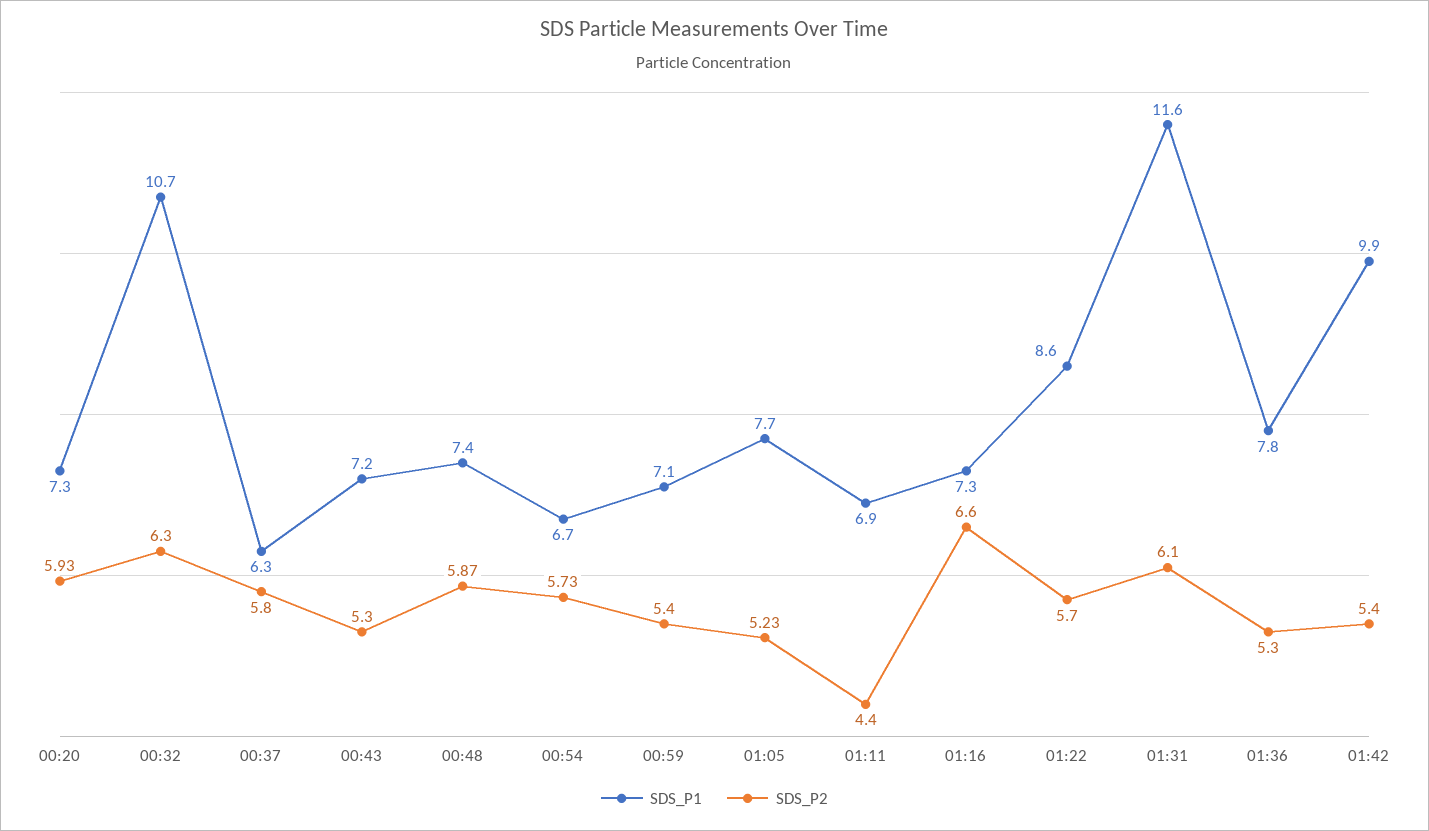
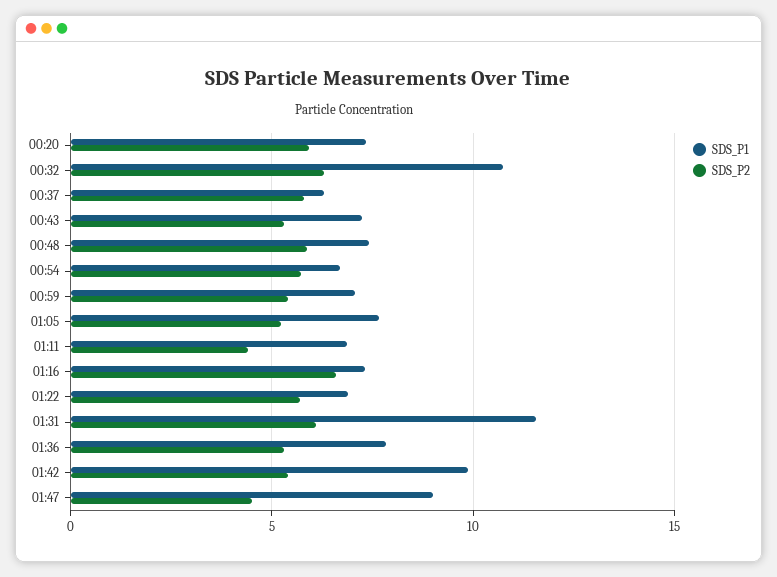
SDS_P1, 01:22: 8.6 -> 7
SDS_P1, 01:47: none -> 9
SDS_P2, 01:47: none -> 4.5

